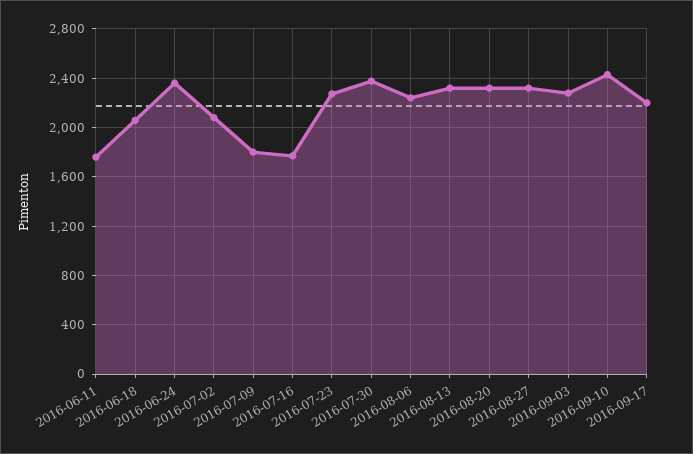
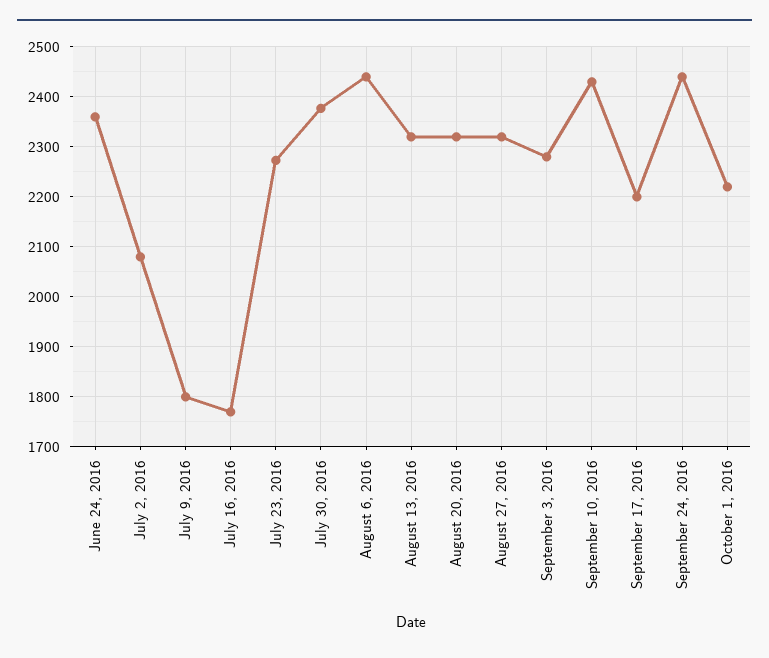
2016-06-11: 1750 -> none
2016-06-18: 2050 -> none
2016-08-06: 2250 -> 2440
September 24, 2016: none -> 2440
October 1, 2016: none -> 2220

